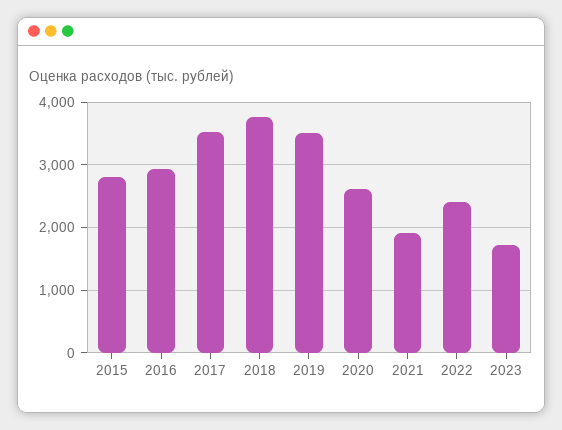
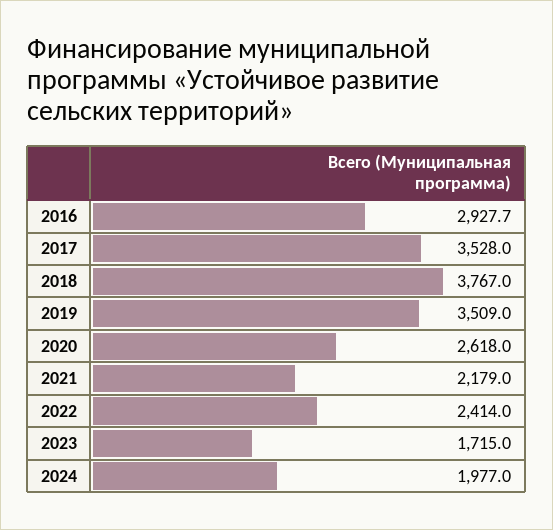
2015: 2800 -> none
2021: 1900 -> 2179
2024: none -> 1977

